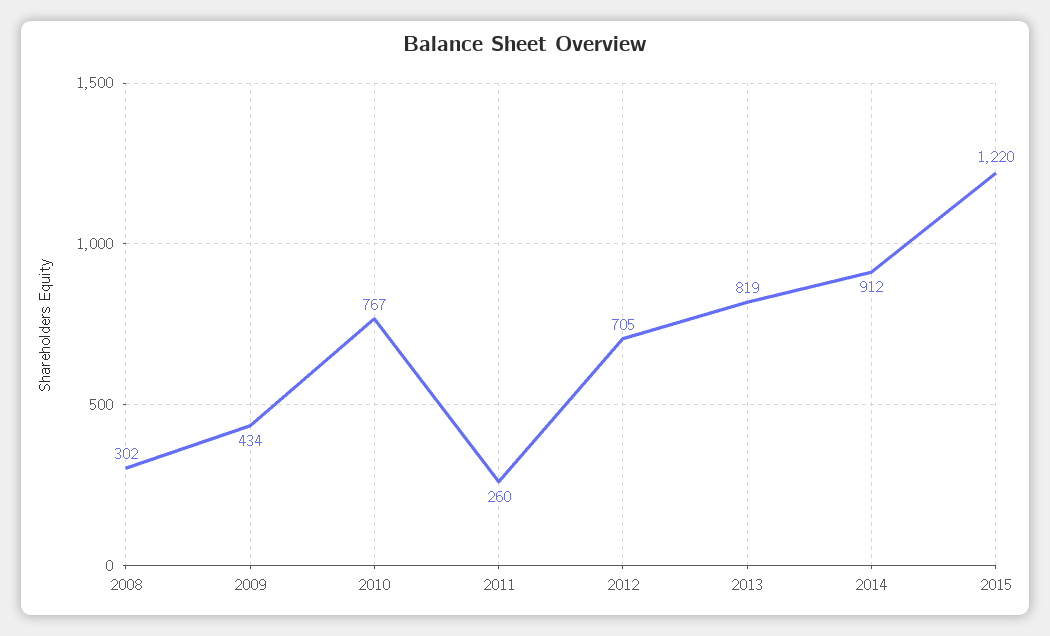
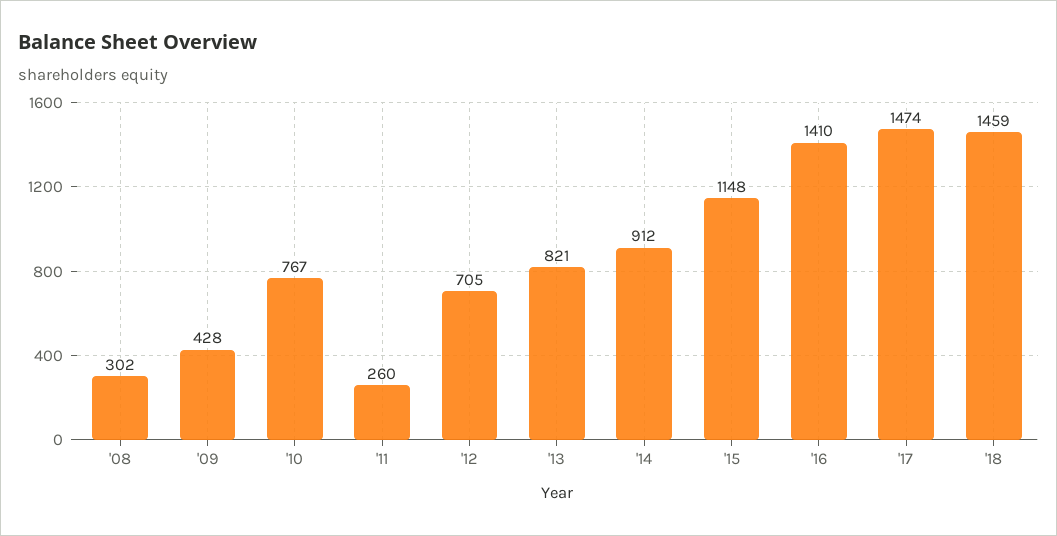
2009: 434 -> 428
2013: 819 -> 821
2015: 1220 -> 1148
'16: none -> 1410
'17: none -> 1474
'18: none -> 1459

